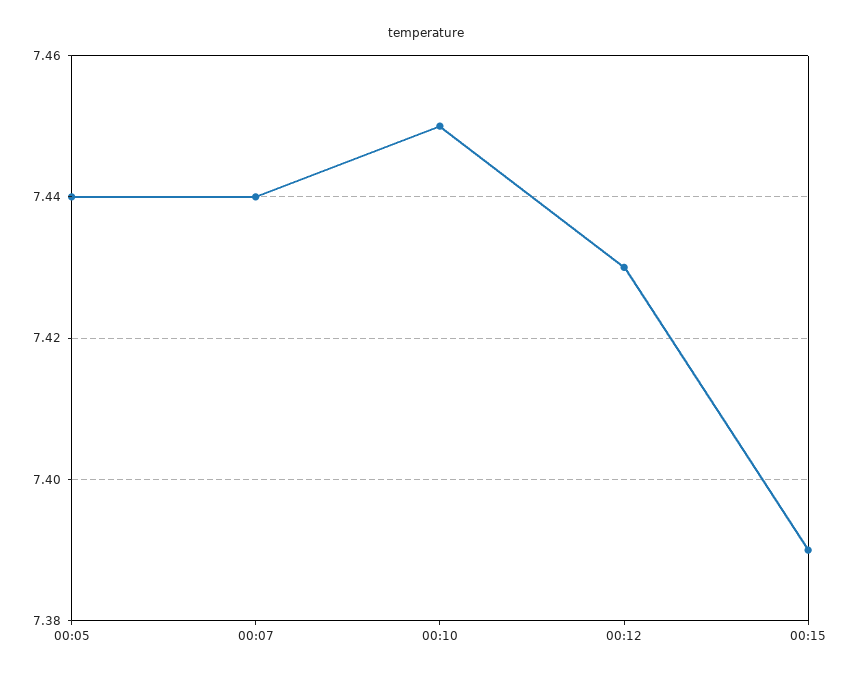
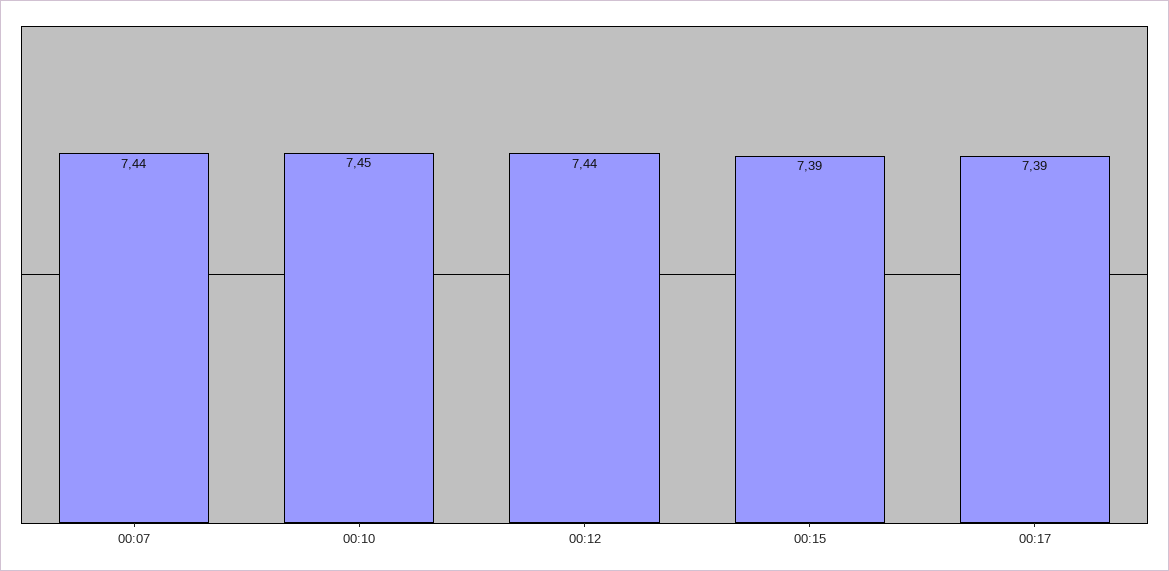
00:05: 7.44 -> none
00:12: 7.43 -> 7.44
00:17: none -> 7.39

